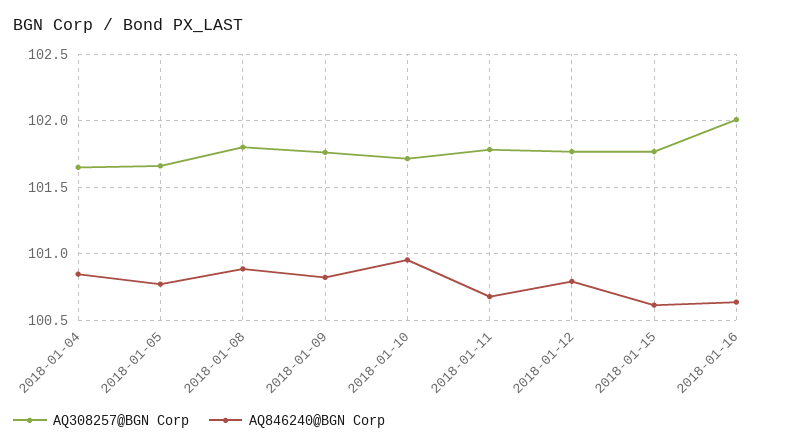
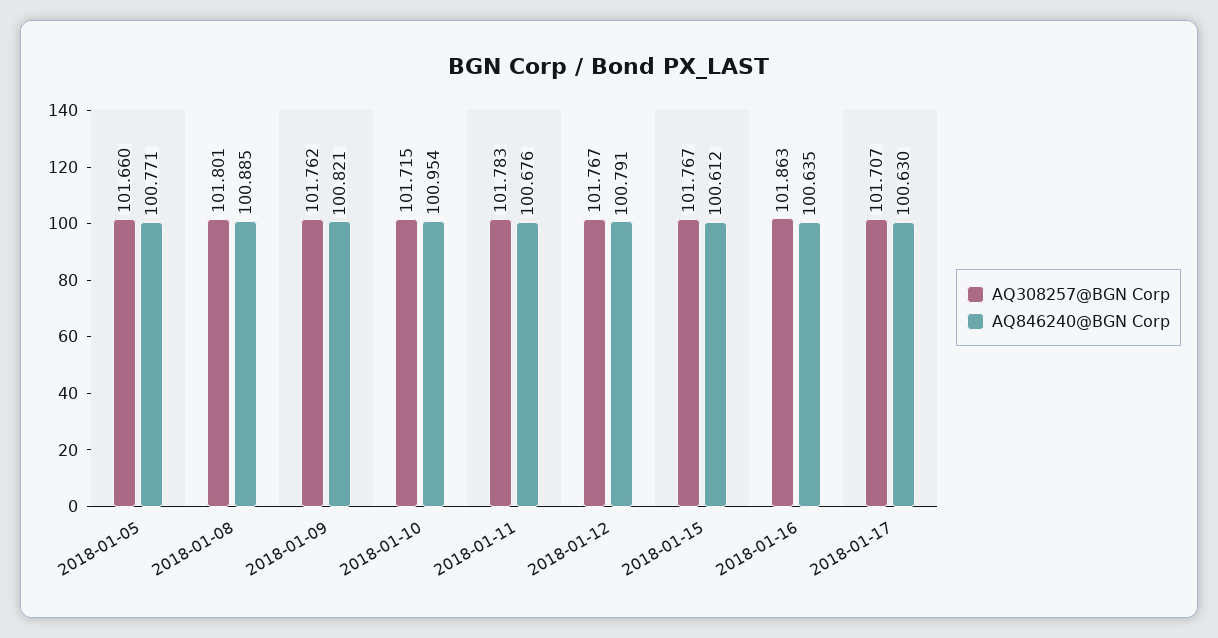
AQ308257@BGN Corp, 2018-01-04: 101.65 -> none
AQ846240@BGN Corp, 2018-01-04: 100.85 -> none
AQ308257@BGN Corp, 2018-01-16: 102 -> 101.863
AQ308257@BGN Corp, 2018-01-17: none -> 101.707
AQ846240@BGN Corp, 2018-01-17: none -> 100.63

